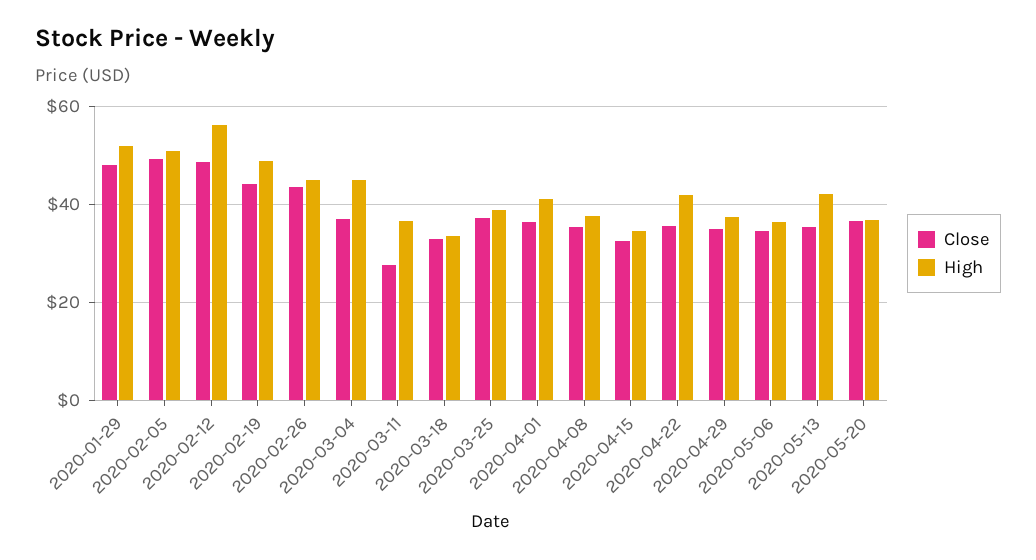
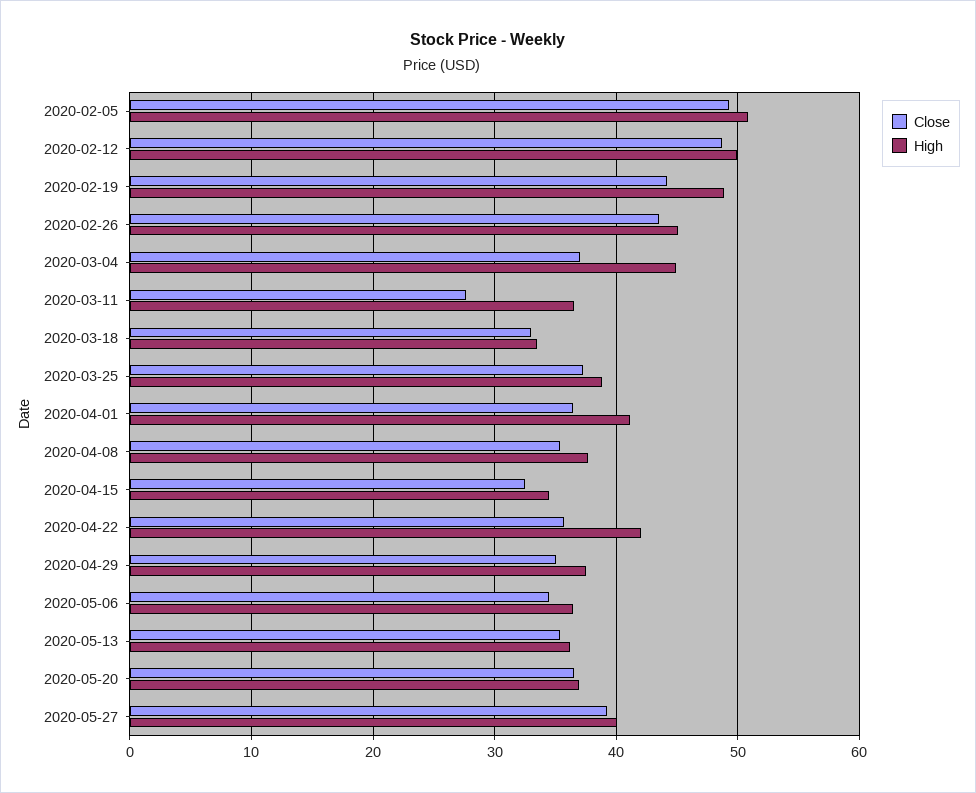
Close, 2020-01-29: 48 -> none
High, 2020-01-29: 52 -> none
High, 2020-02-12: 56 -> 50
High, 2020-05-13: 42 -> 36
Close, 2020-05-27: none -> 39
High, 2020-05-27: none -> 40

